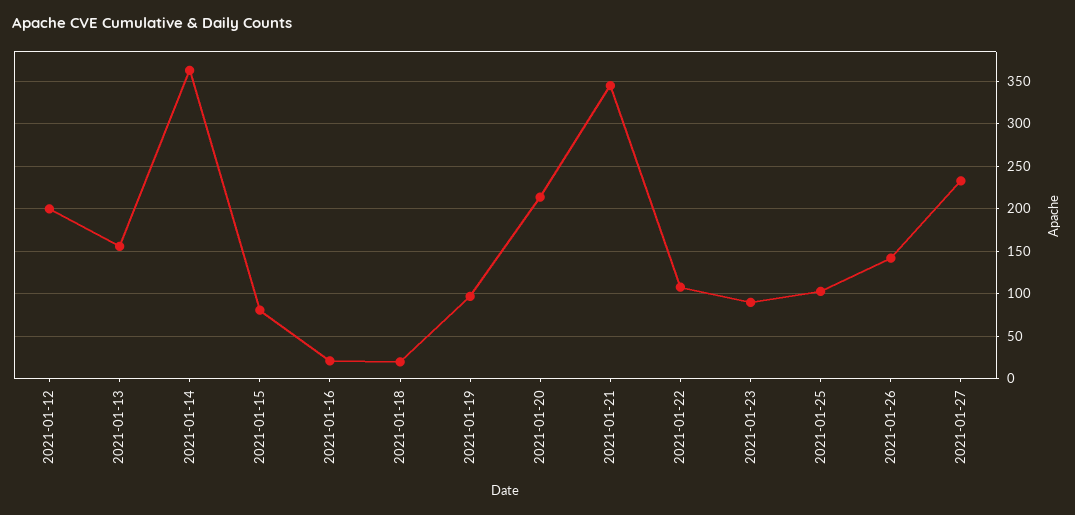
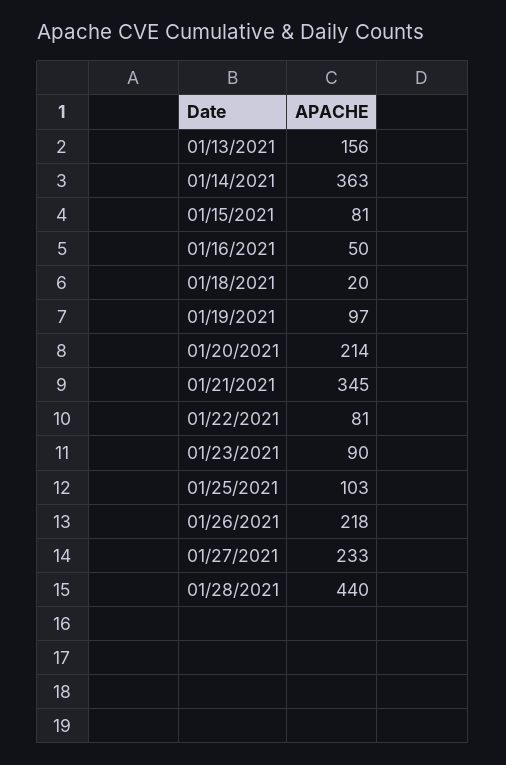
2021-01-12: 200 -> none
2021-01-16: 20 -> 50
2021-01-22: 110 -> 81
2021-01-26: 140 -> 218
01/28/2021: none -> 440

